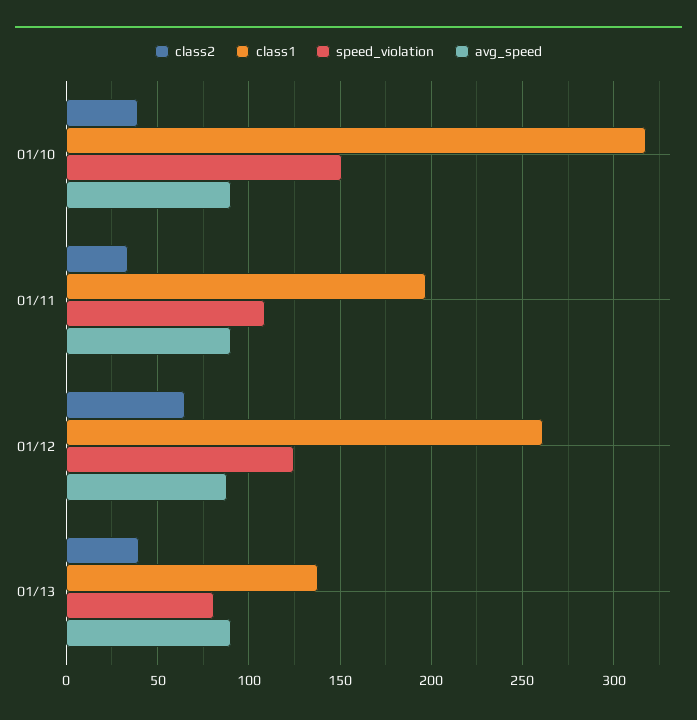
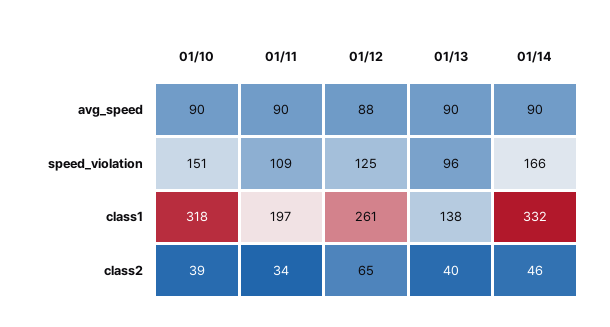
speed_violation, 01/13: 80 -> 96
avg_speed, 01/14: none -> 90
speed_violation, 01/14: none -> 166
class1, 01/14: none -> 332
class2, 01/14: none -> 46

